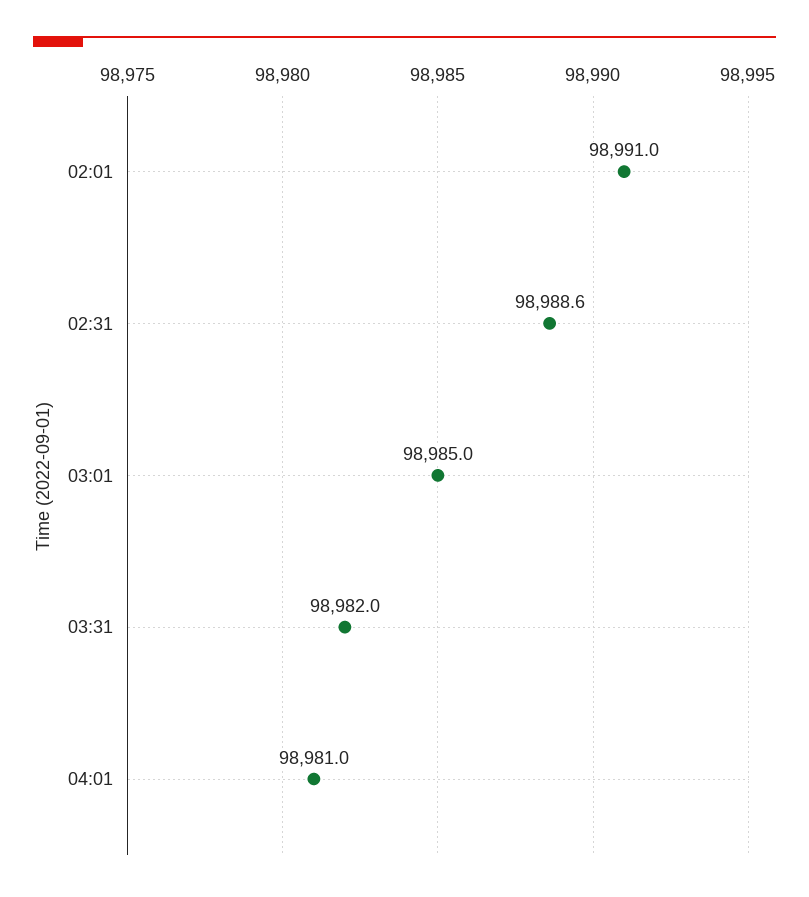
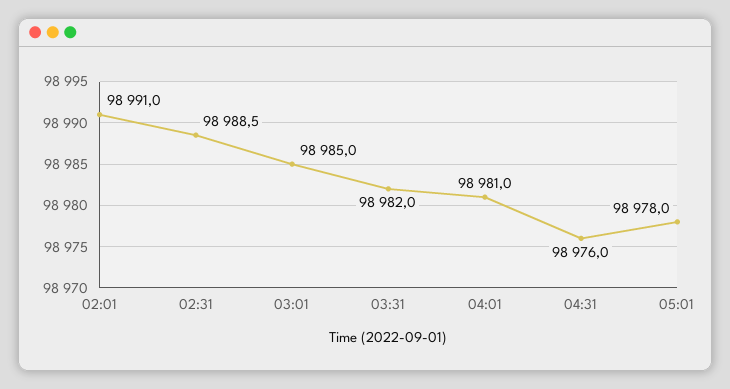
02:31: 98988.6 -> 98988.5
04:31: none -> 98976
05:01: none -> 98978

